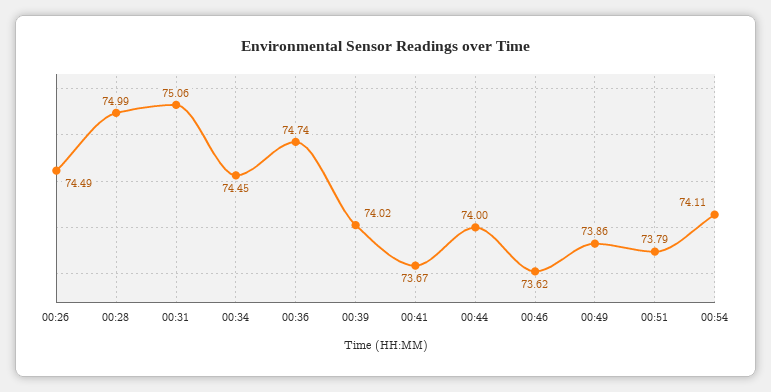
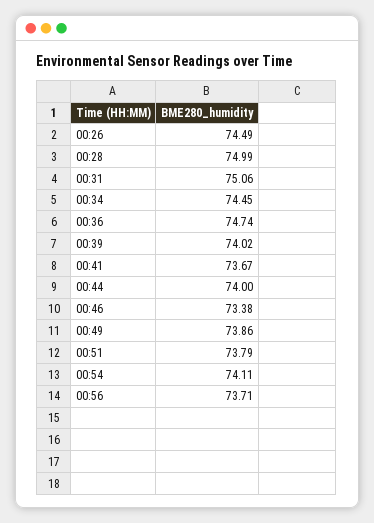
00:46: 73.62 -> 73.38
00:56: none -> 73.71

